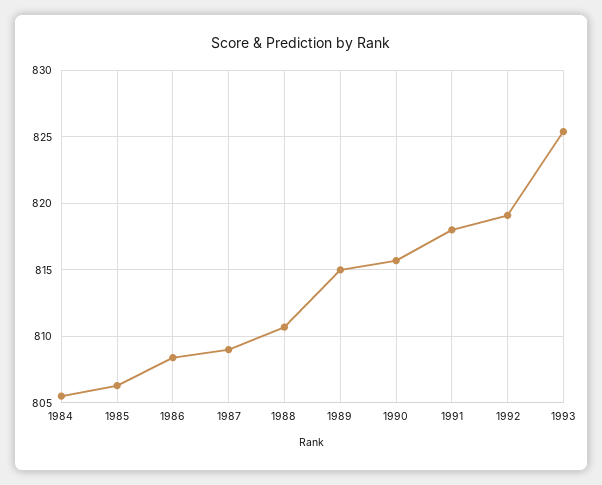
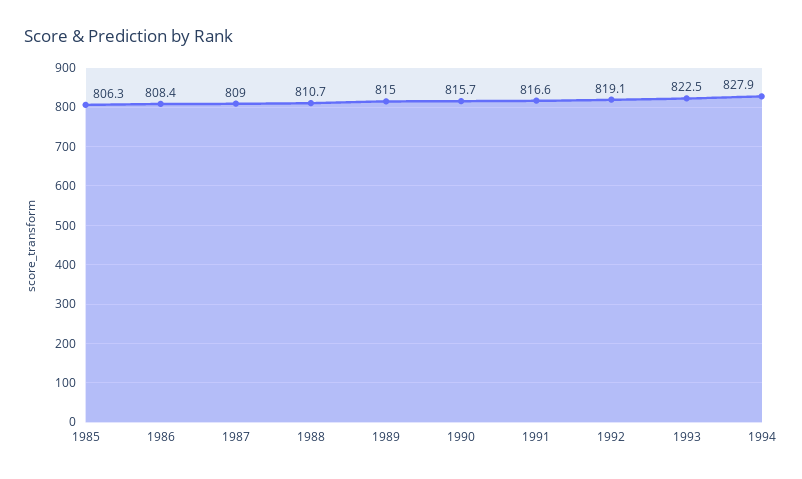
1984: 805.5 -> none
1991: 818 -> 816.6
1993: 825.5 -> 822.5
1994: none -> 827.9

